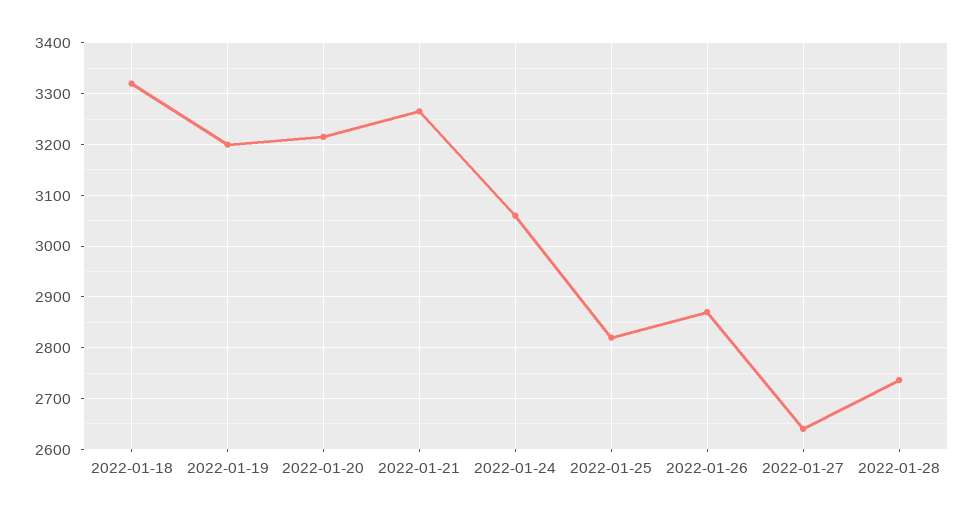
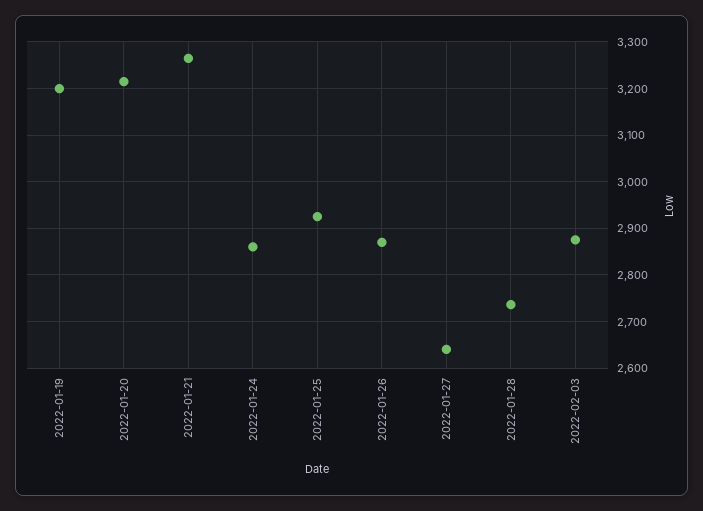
2022-01-18: 3320 -> none
2022-01-24: 3060 -> 2860
2022-01-25: 2820 -> 2920
2022-02-03: none -> 2880

